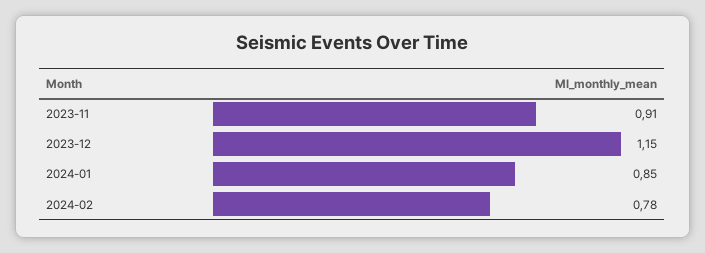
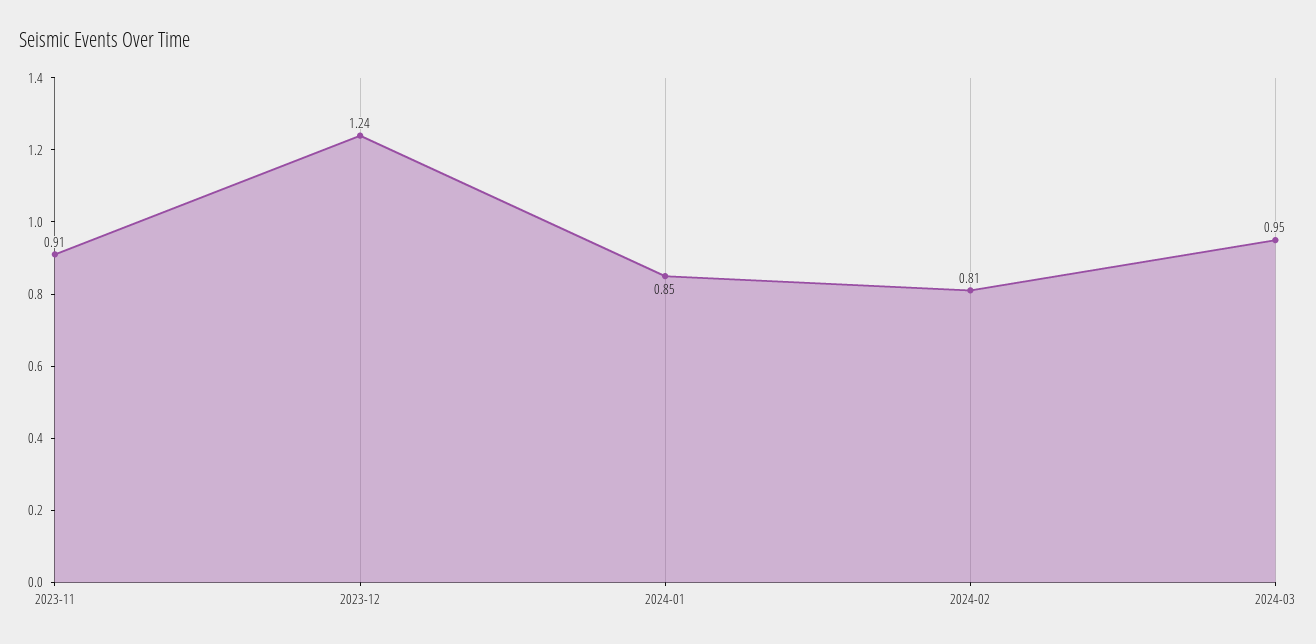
2023-12: 1.15 -> 1.24
2024-02: 0.78 -> 0.81
2024-03: none -> 0.95

